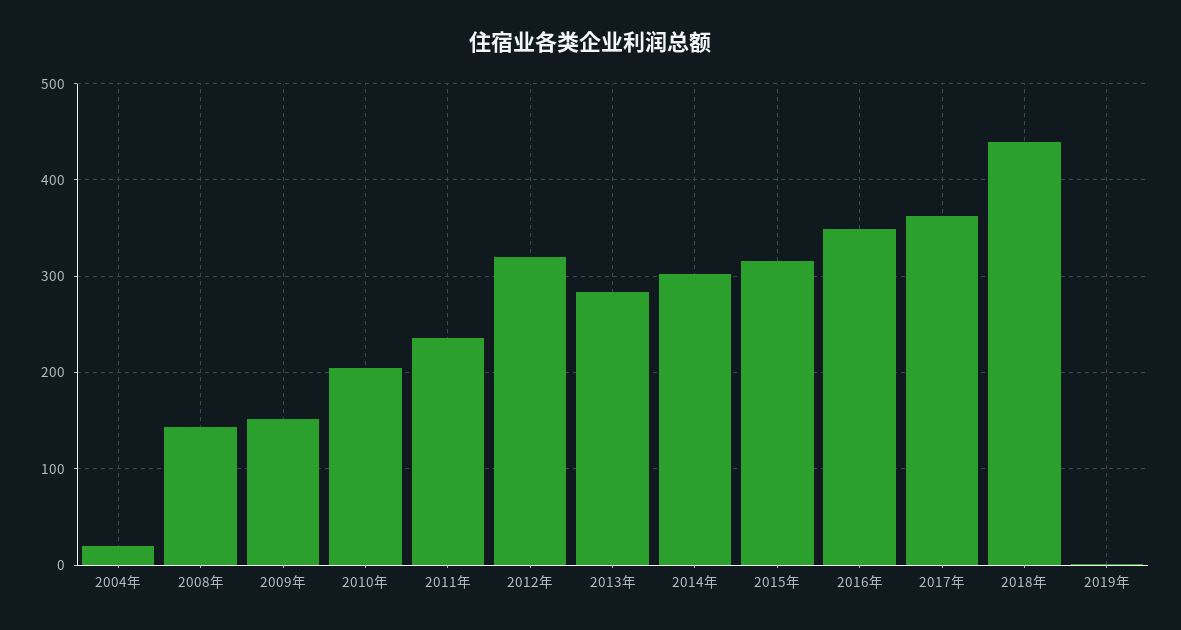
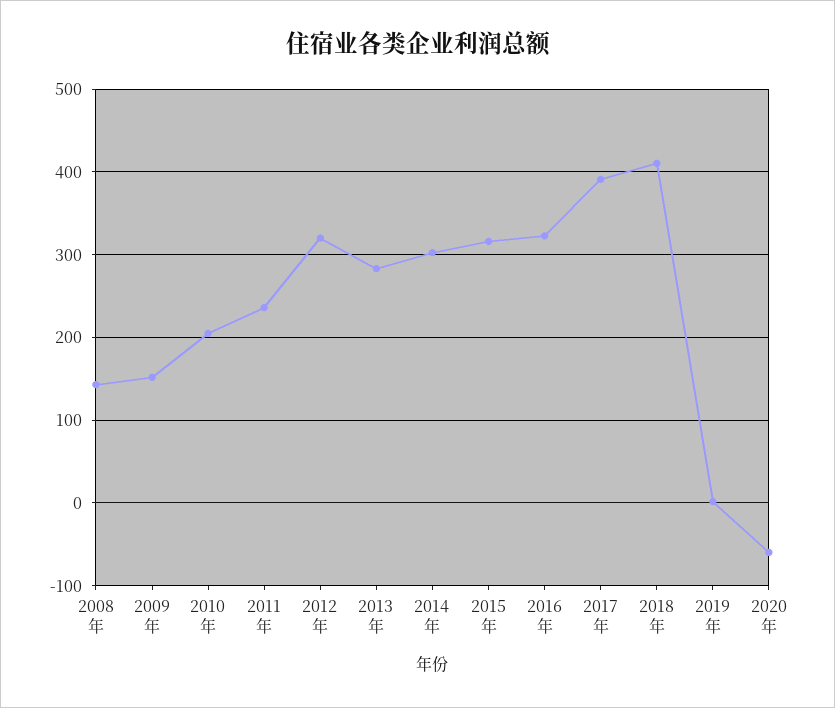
2004年: 20 -> none
2016年: 350 -> 320
2017年: 360 -> 390
2018年: 440 -> 410
2020年: none -> -60

